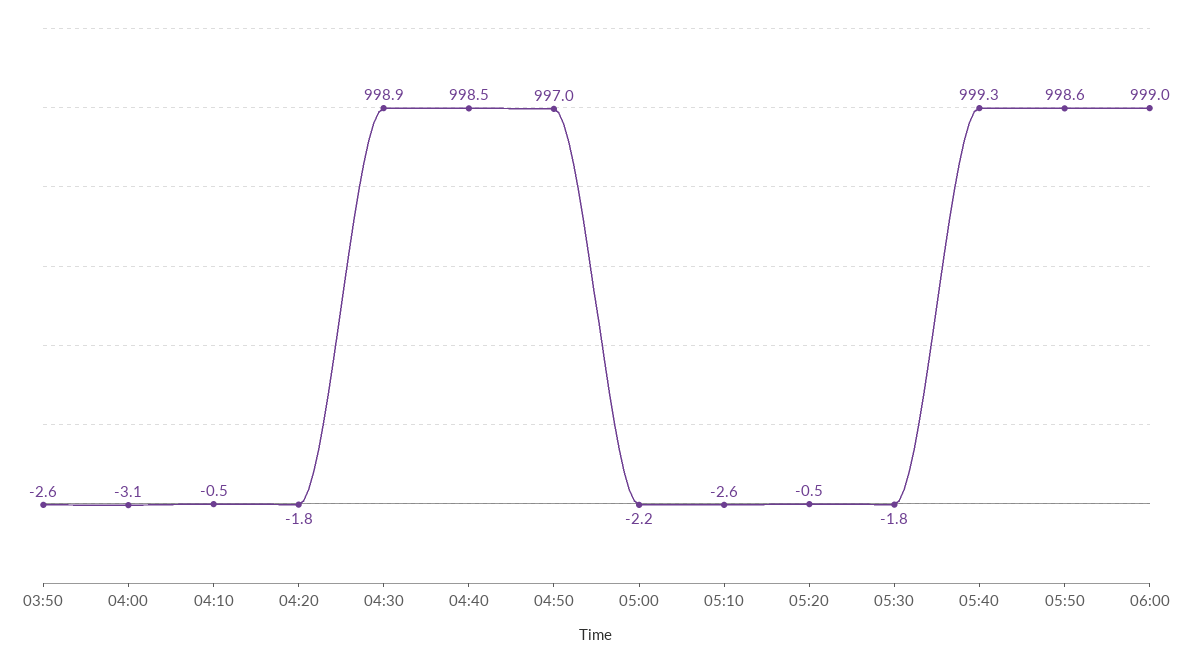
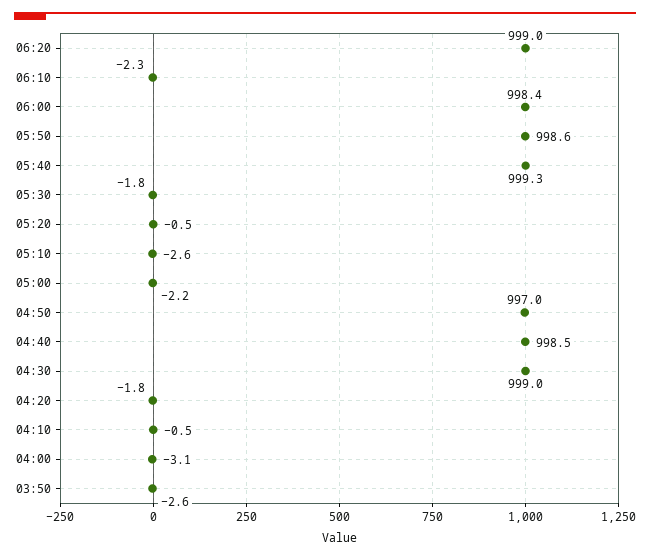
04:30: 998.9 -> 999
06:00: 999 -> 998.4
06:20: none -> 999
06:10: none -> -2.3

